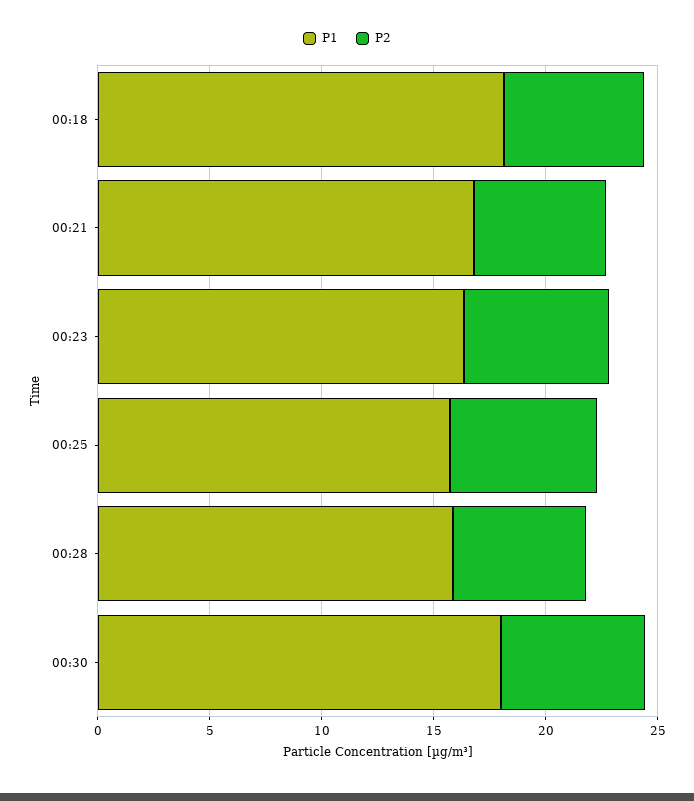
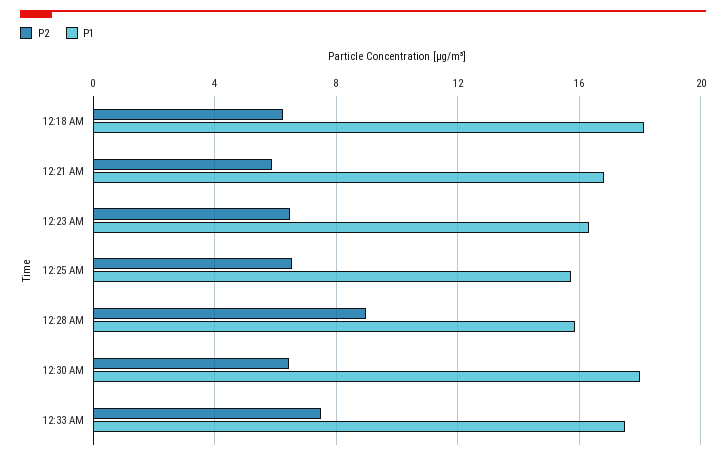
P2, 00:28: 6 -> 9
P2, 12:33 AM: none -> 7.5
P1, 12:33 AM: none -> 17.5

